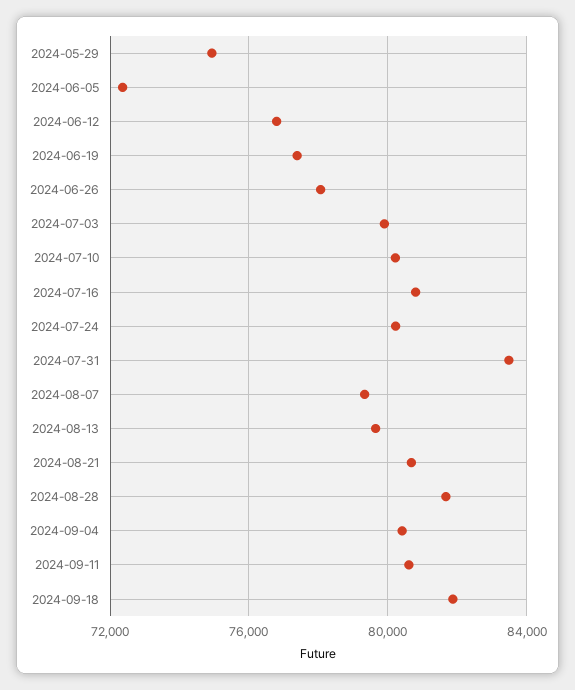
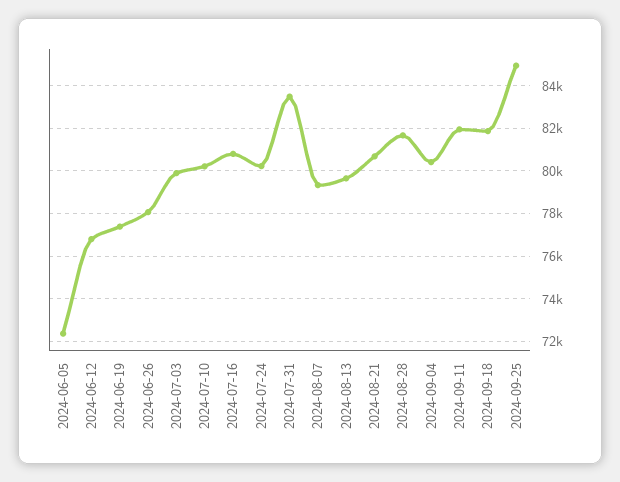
2024-05-29: 75000 -> none
2024-09-11: 80500 -> 82000
2024-09-25: none -> 85000

